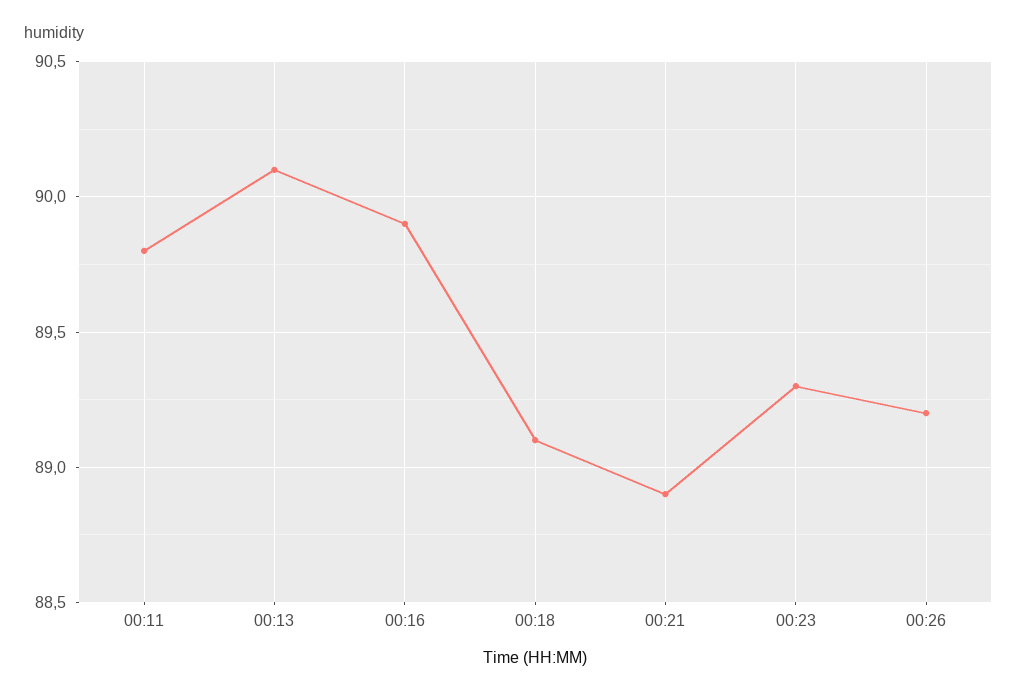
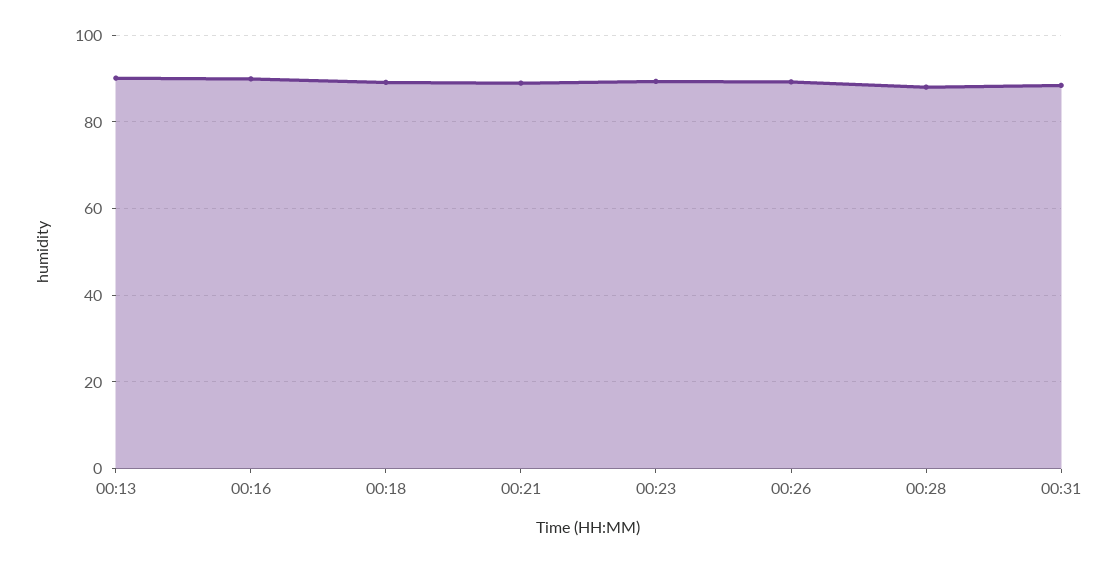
00:11: 89.8 -> none
00:28: none -> 88
00:31: none -> 88

